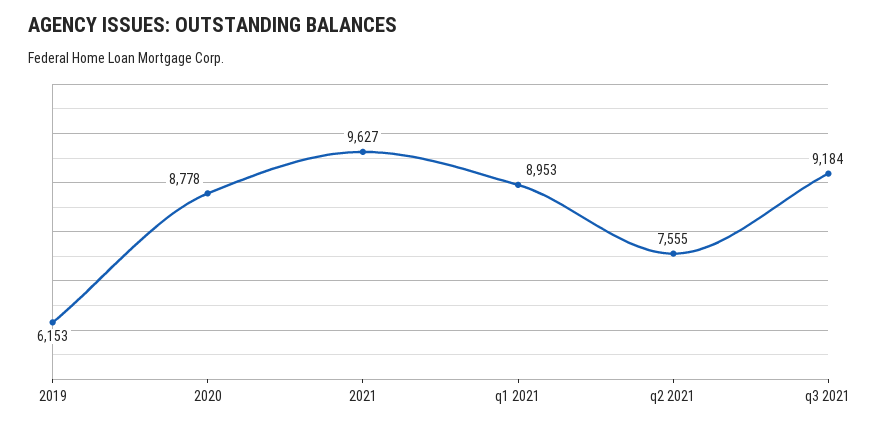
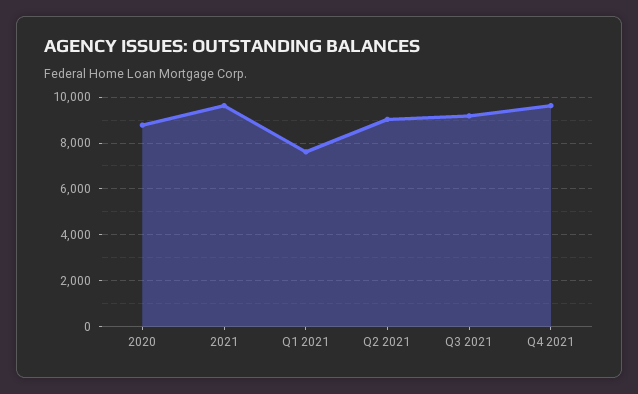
2019: 6153 -> none
q1 2021: 8953 -> 7500
q2 2021: 7555 -> 9000
Q4 2021: none -> 9500

